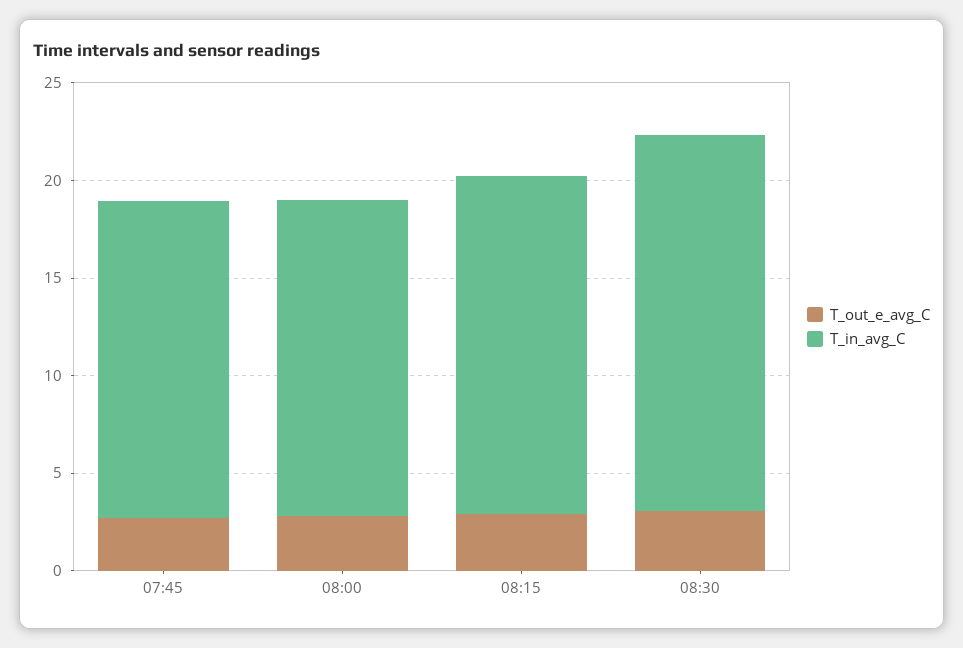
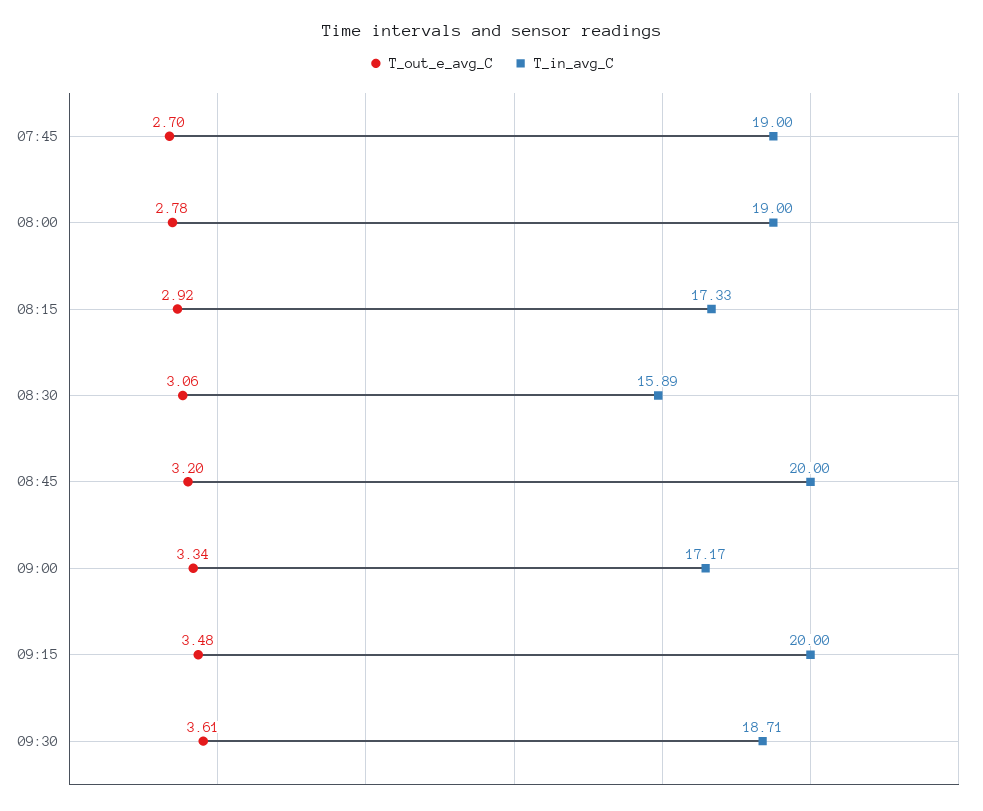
T_in_avg_C, 07:45: 16 -> 19
T_in_avg_C, 08:00: 16 -> 19
T_in_avg_C, 08:30: 19 -> 15.89
T_out_e_avg_C, 08:45: none -> 3.2
T_in_avg_C, 08:45: none -> 20
T_out_e_avg_C, 09:00: none -> 3.34
T_in_avg_C, 09:00: none -> 17.17
T_out_e_avg_C, 09:15: none -> 3.48
T_in_avg_C, 09:15: none -> 20
T_out_e_avg_C, 09:30: none -> 3.61
T_in_avg_C, 09:30: none -> 18.71

